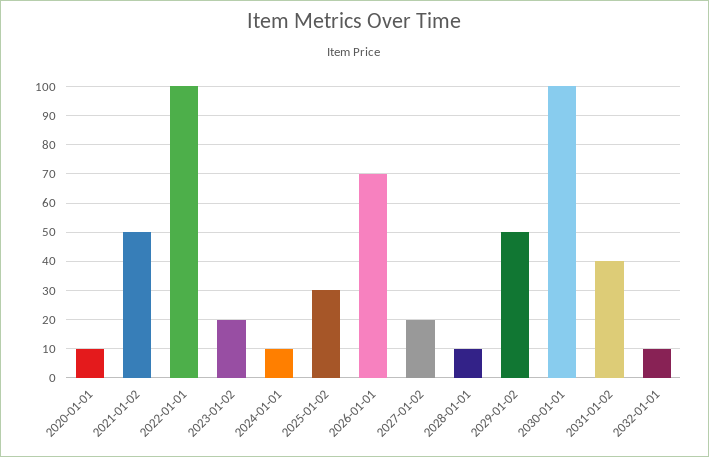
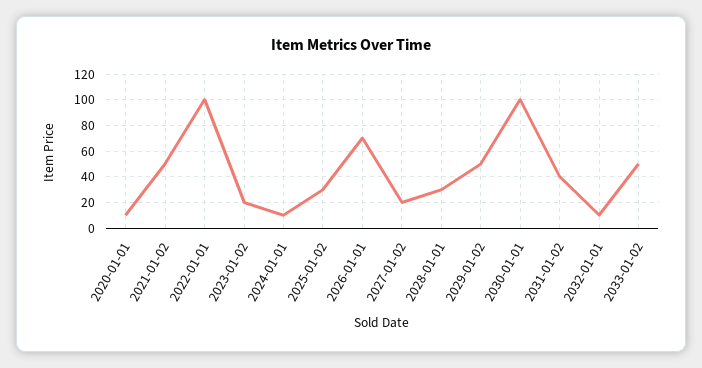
2028-01-01: 10 -> 30
2033-01-02: none -> 50

